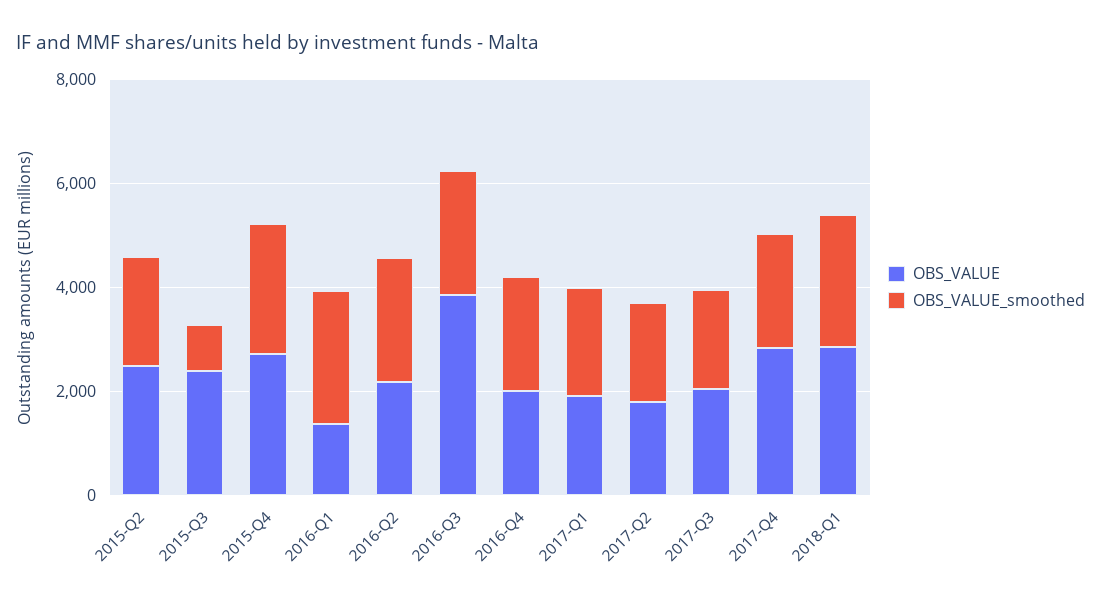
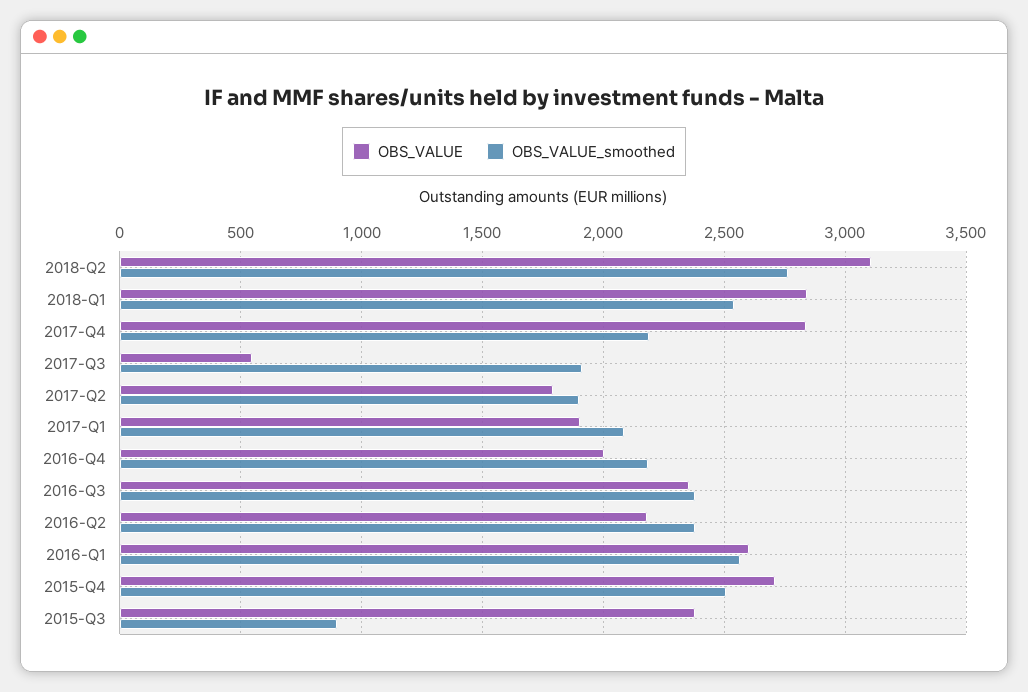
OBS_VALUE, 2015-Q2: 2500 -> none
OBS_VALUE_smoothed, 2015-Q2: 2000 -> none
OBS_VALUE, 2016-Q1: 1500 -> 2600
OBS_VALUE, 2016-Q3: 4000 -> 2350
OBS_VALUE, 2017-Q3: 2000 -> 550
OBS_VALUE, 2018-Q2: none -> 3100
OBS_VALUE_smoothed, 2018-Q2: none -> 2750

